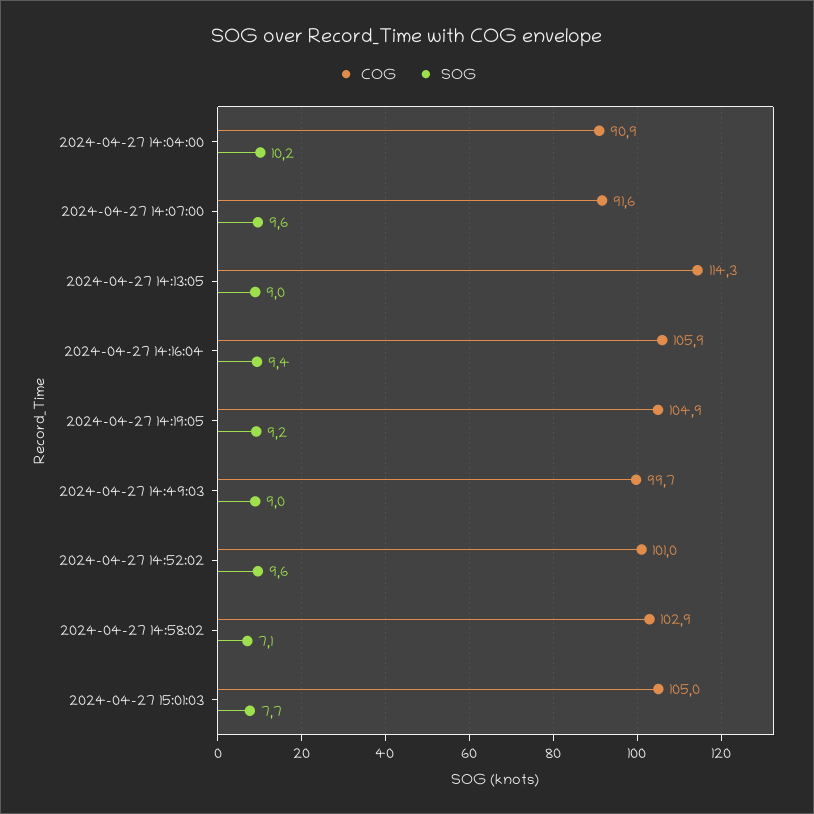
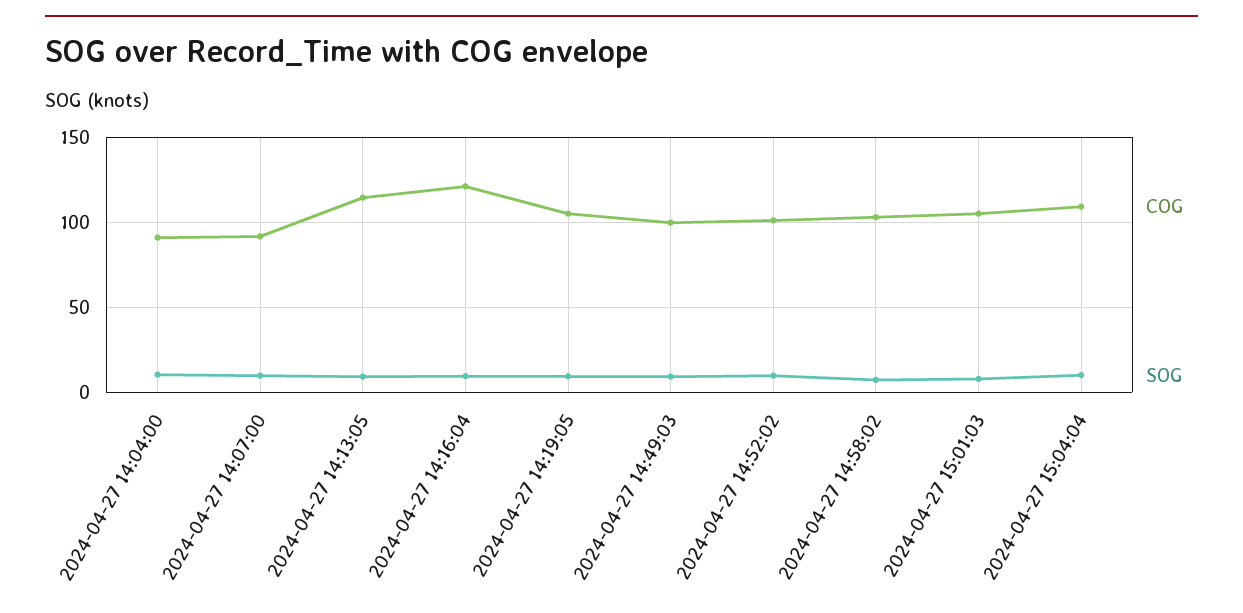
COG, 2024-04-27 14:16:04: 105.9 -> 120
COG, 2024-04-27 15:04:04: none -> 110
SOG, 2024-04-27 15:04:04: none -> 10

